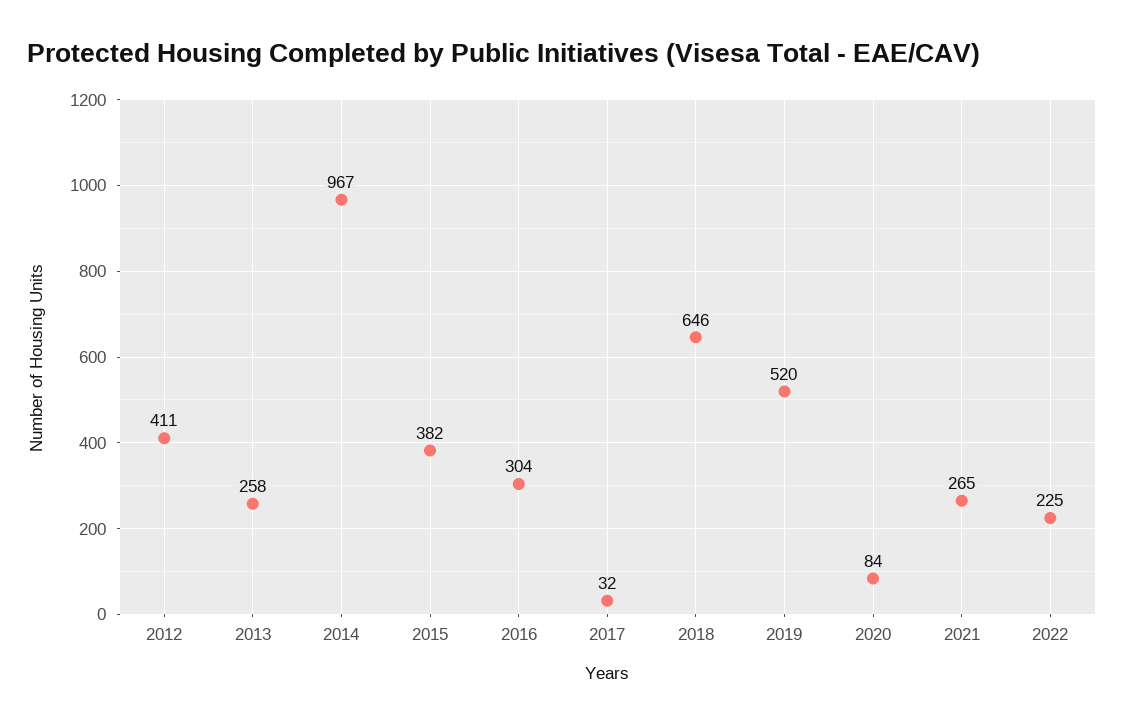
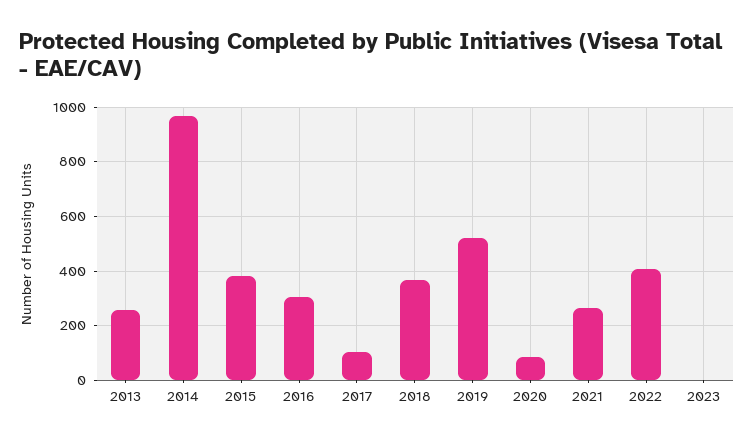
2012: 411 -> none
2017: 32 -> 100
2018: 646 -> 375
2022: 225 -> 400
2023: none -> 0

